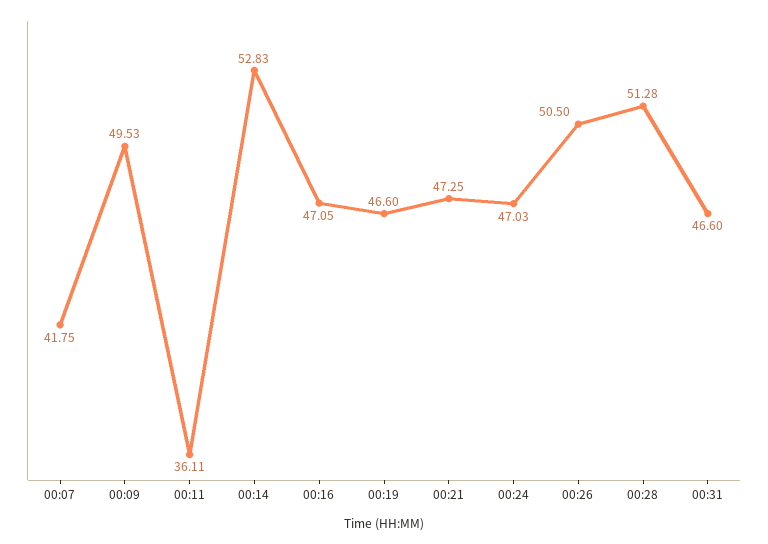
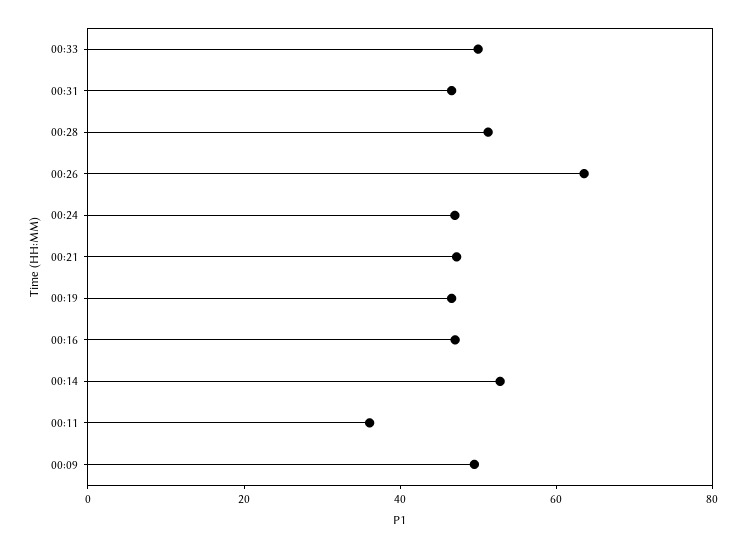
00:07: 41.75 -> none
00:26: 50.5 -> 65
00:33: none -> 50

